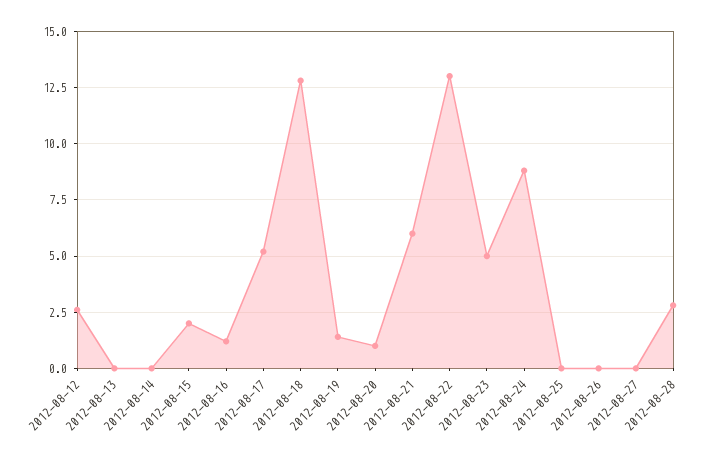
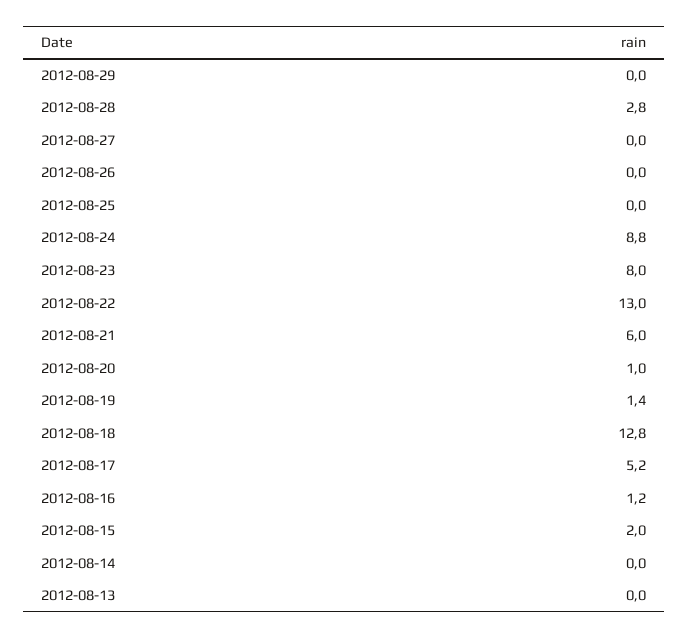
2012-08-12: 2.5 -> none
2012-08-23: 5 -> 8
2012-08-29: none -> 0

